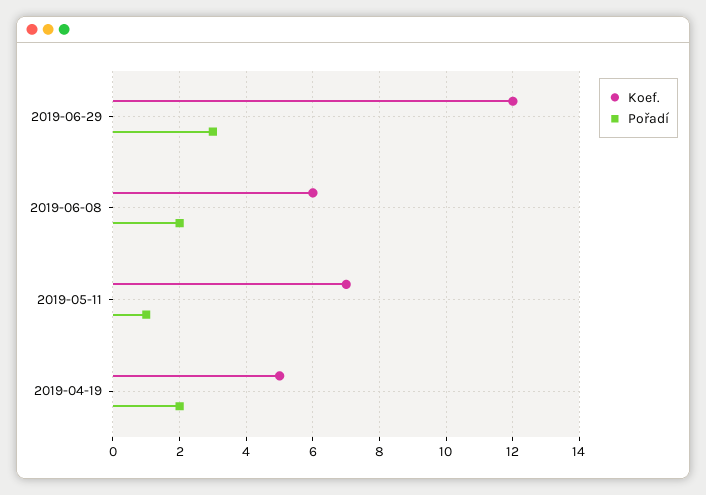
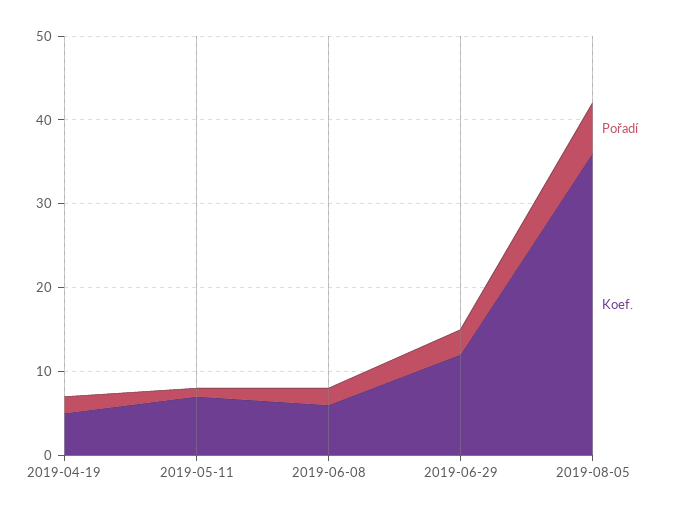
Pořadí, 2019-08-05: none -> 6
Koef., 2019-08-05: none -> 36

